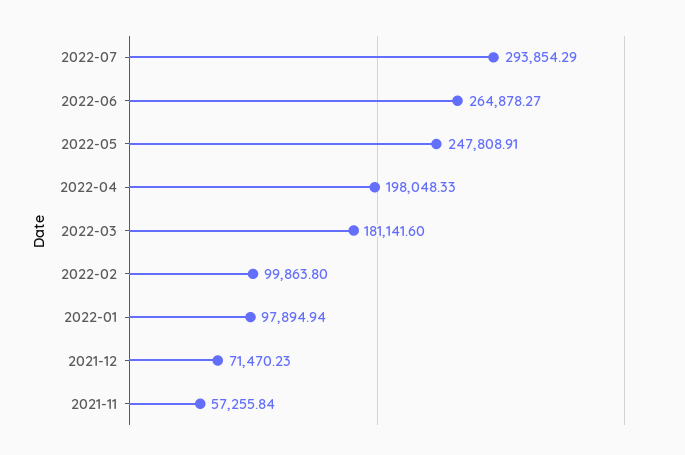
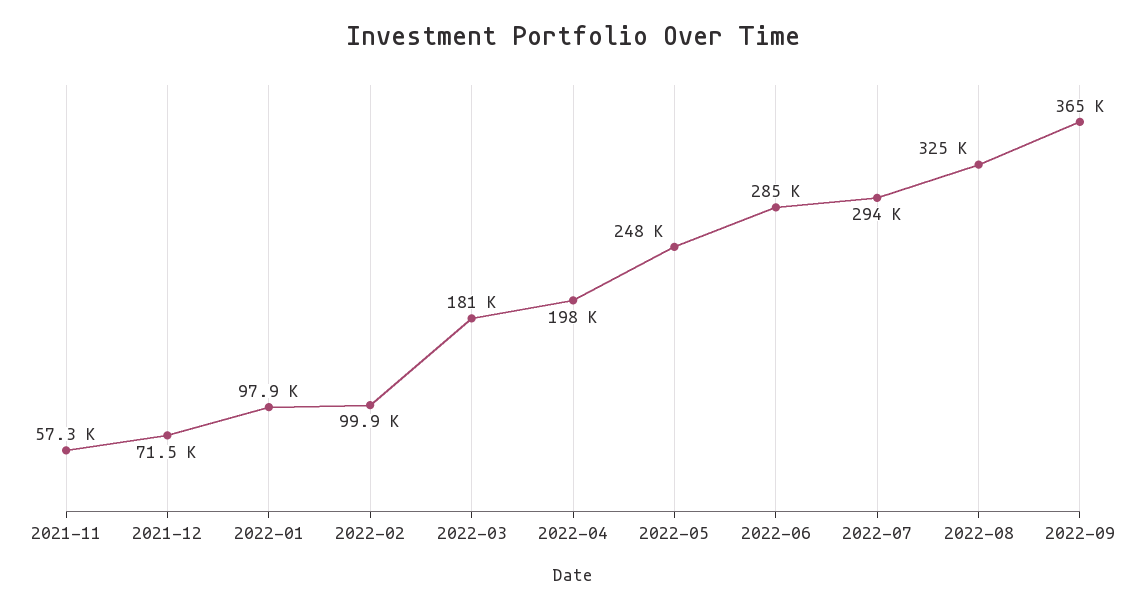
2022-06: 264878.27 -> 285000
2022-08: none -> 325000
2022-09: none -> 365000

